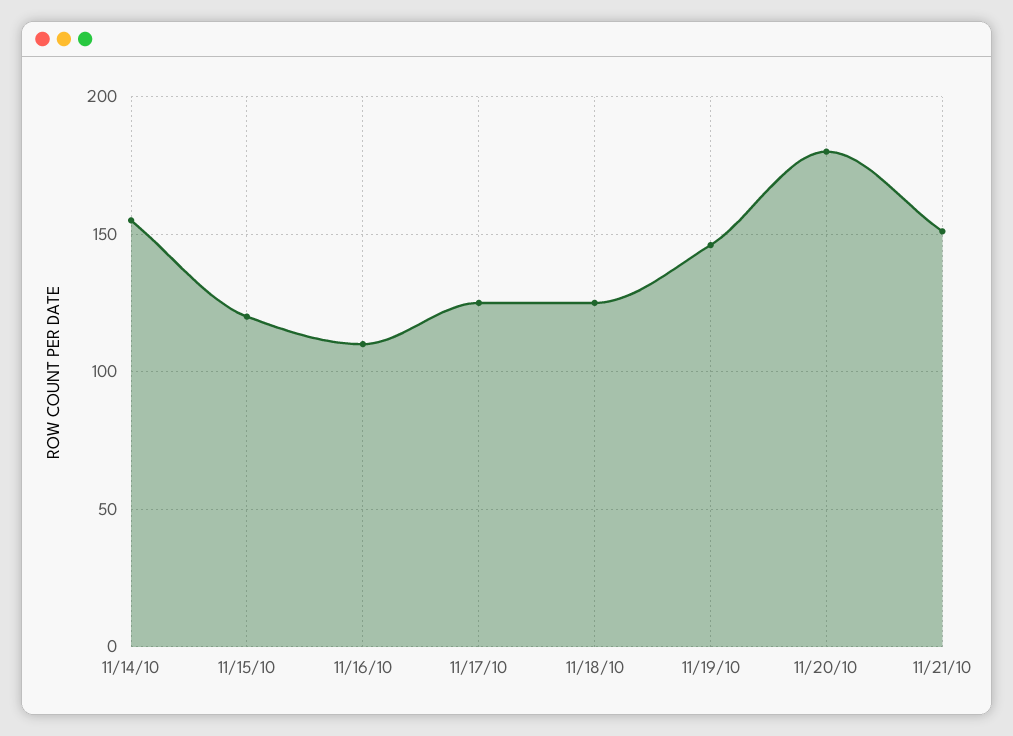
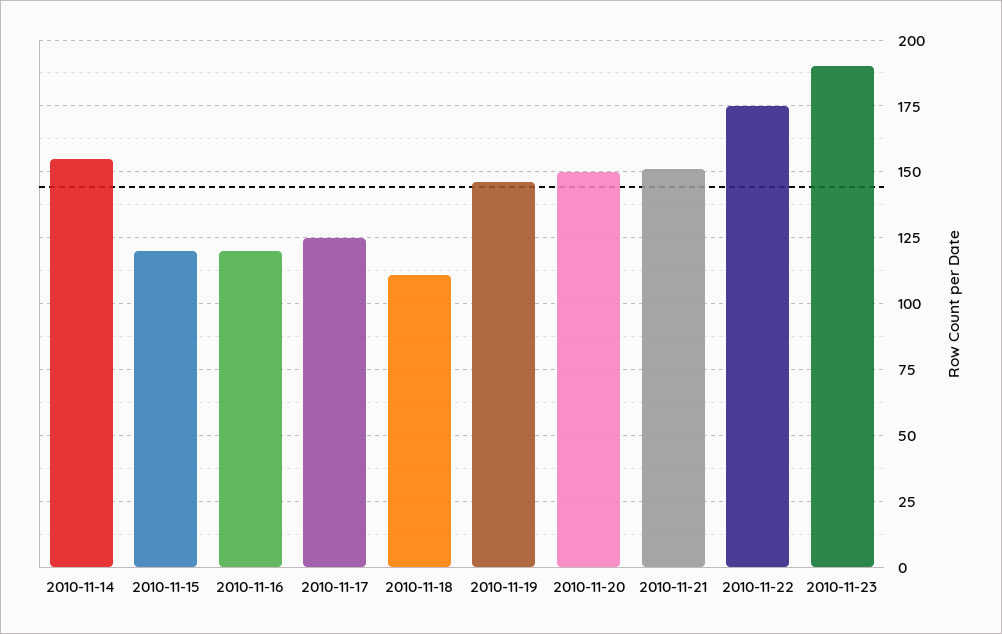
11/16/10: 110 -> 120
11/18/10: 125 -> 110
11/20/10: 180 -> 150
2010-11-22: none -> 175
2010-11-23: none -> 190

